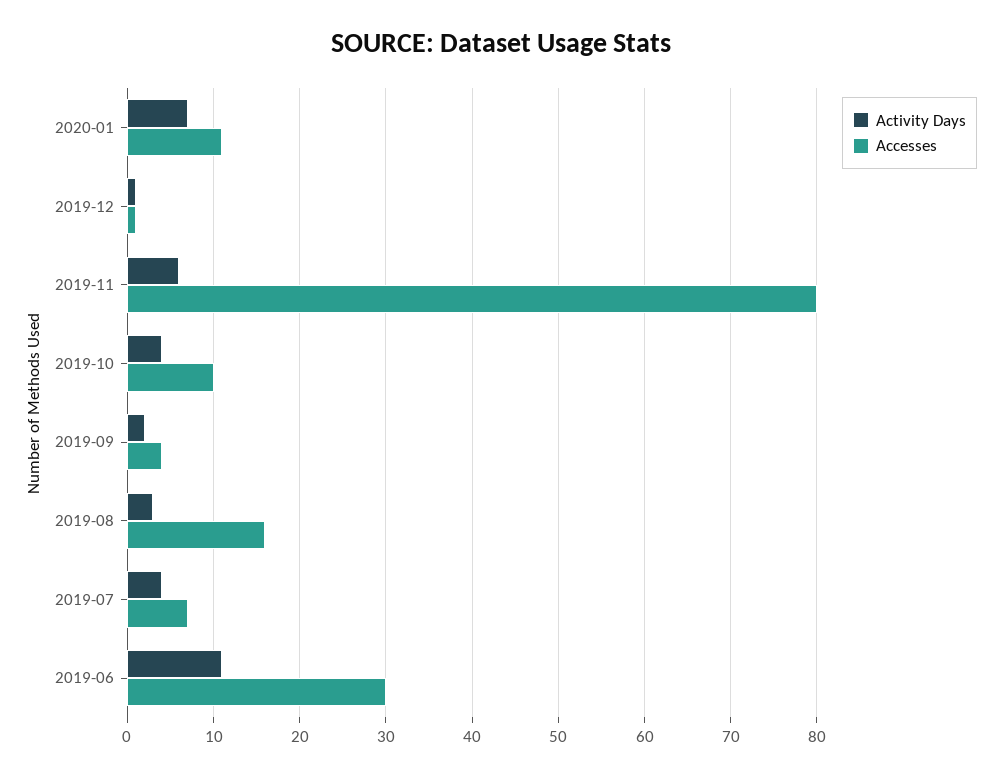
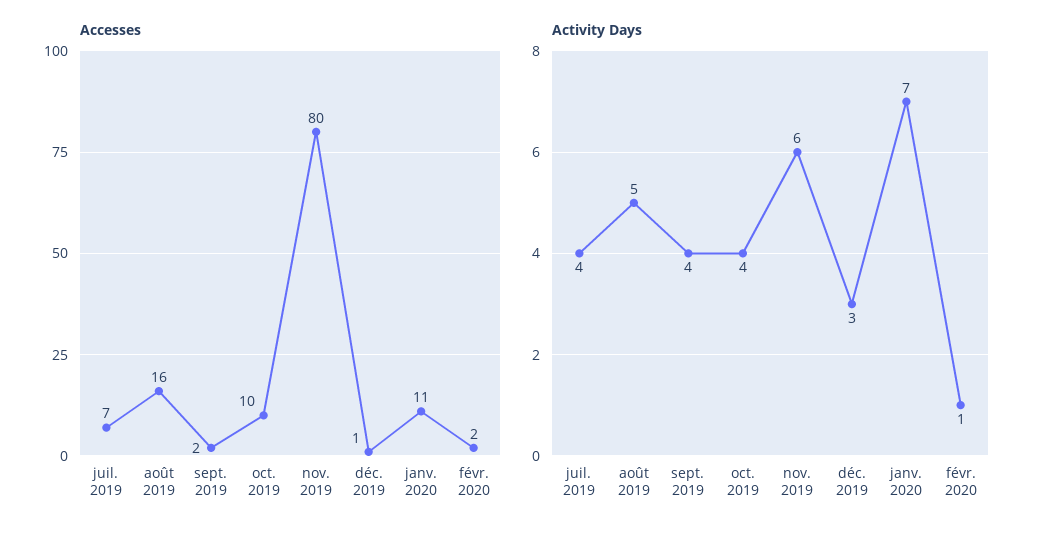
Activity Days, 2019-12: 1 -> 3
Activity Days, 2019-09: 2 -> 4
Accesses, 2019-09: 4 -> 2
Activity Days, 2019-08: 3 -> 5
Activity Days, 2019-06: 11 -> none
Accesses, 2019-06: 30 -> none
Accesses, févr. 2020: none -> 2
Activity Days, févr. 2020: none -> 1

